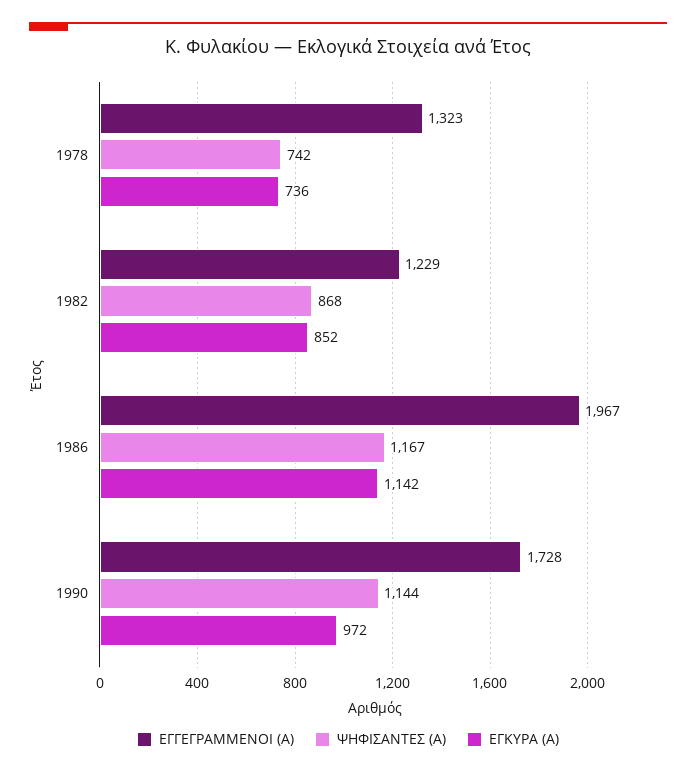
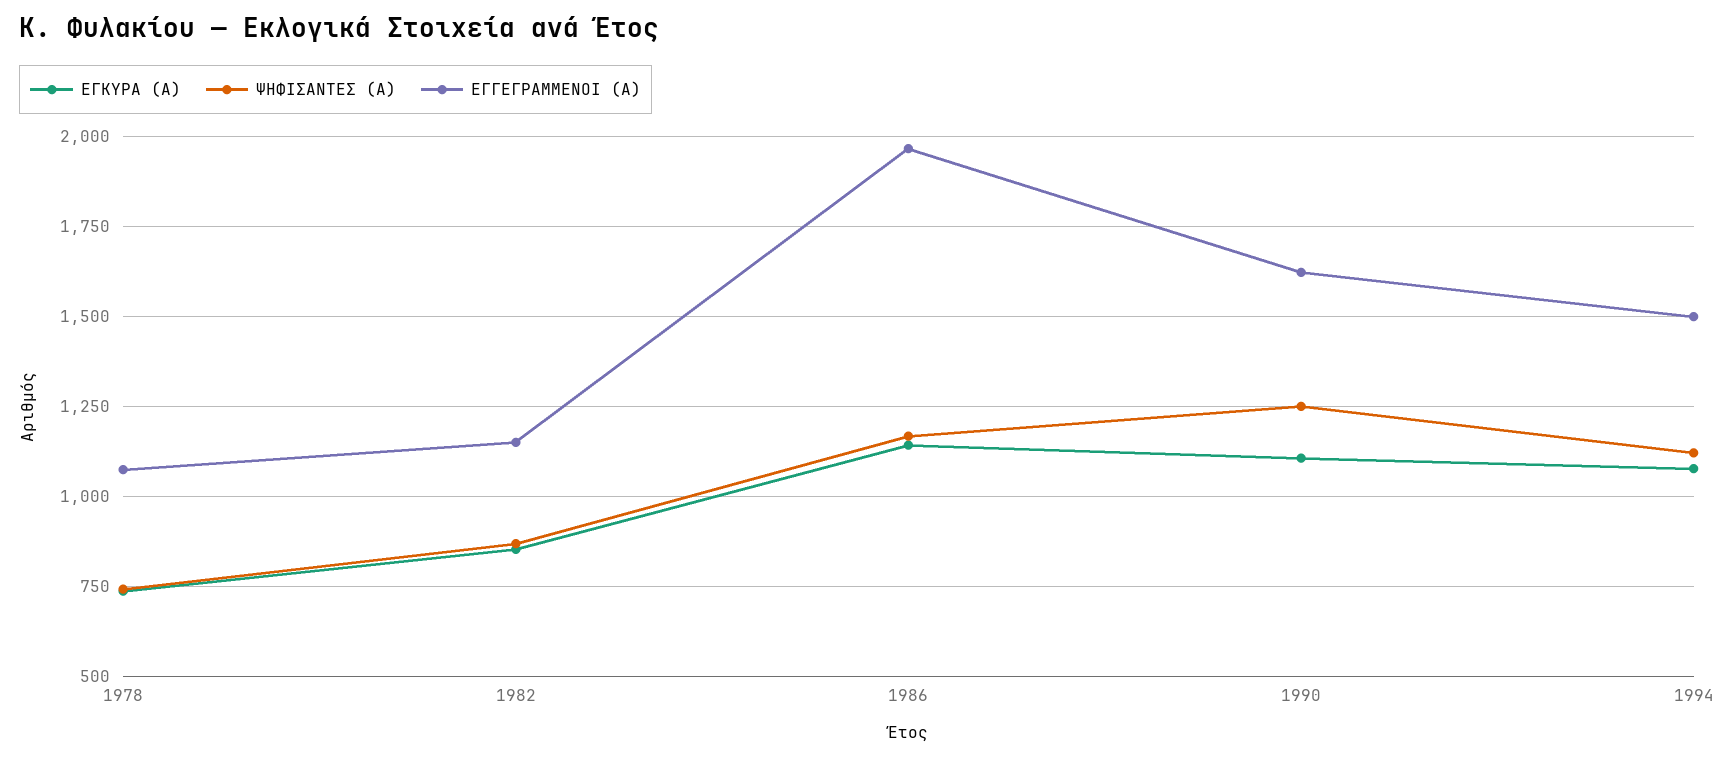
ΕΓΓΕΓΡΑΜΜΕΝΟΙ (Α), 1978: 1323 -> 1075
ΕΓΓΕΓΡΑΜΜΕΝΟΙ (Α), 1982: 1229 -> 1150
ΕΓΓΕΓΡΑΜΜΕΝΟΙ (Α), 1990: 1728 -> 1625
ΨΗΦΙΣΑΝΤΕΣ (Α), 1990: 1144 -> 1250
ΕΓΚΥΡΑ (Α), 1990: 972 -> 1100
ΕΓΚΥΡΑ (Α), 1994: none -> 1075
ΨΗΦΙΣΑΝΤΕΣ (Α), 1994: none -> 1125
ΕΓΓΕΓΡΑΜΜΕΝΟΙ (Α), 1994: none -> 1500

